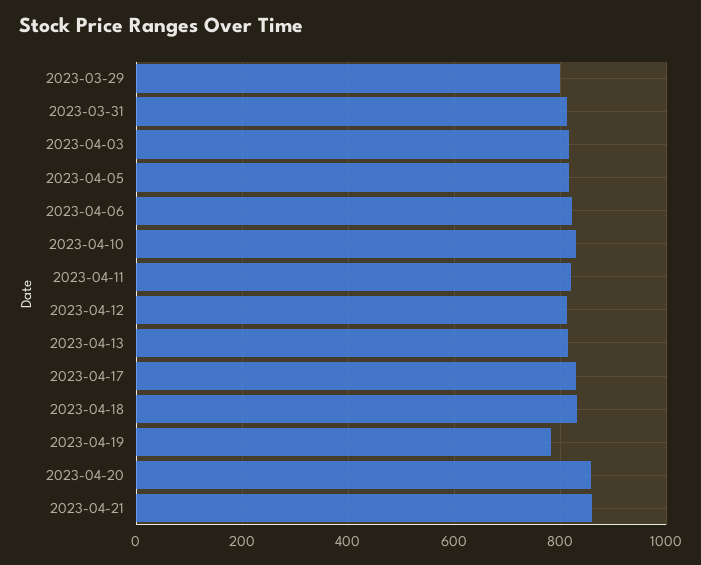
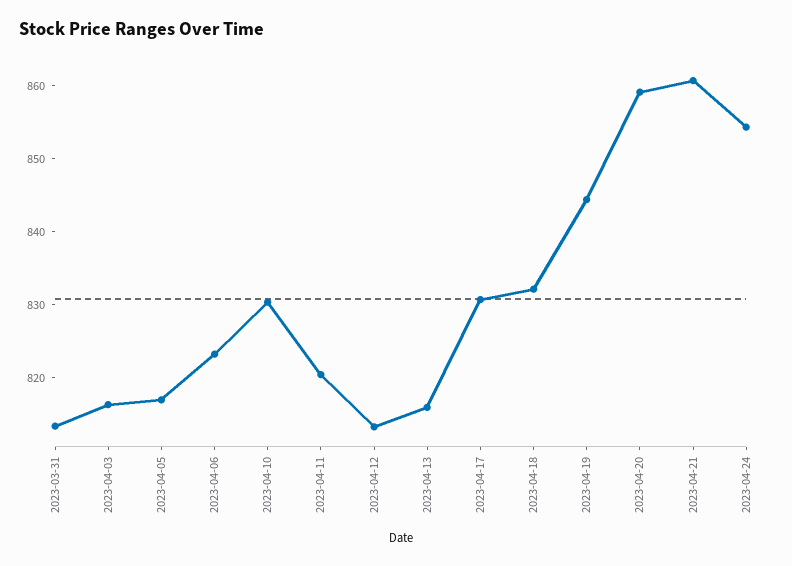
2023-03-29: 800 -> none
2023-04-19: 780 -> 844
2023-04-24: none -> 854

